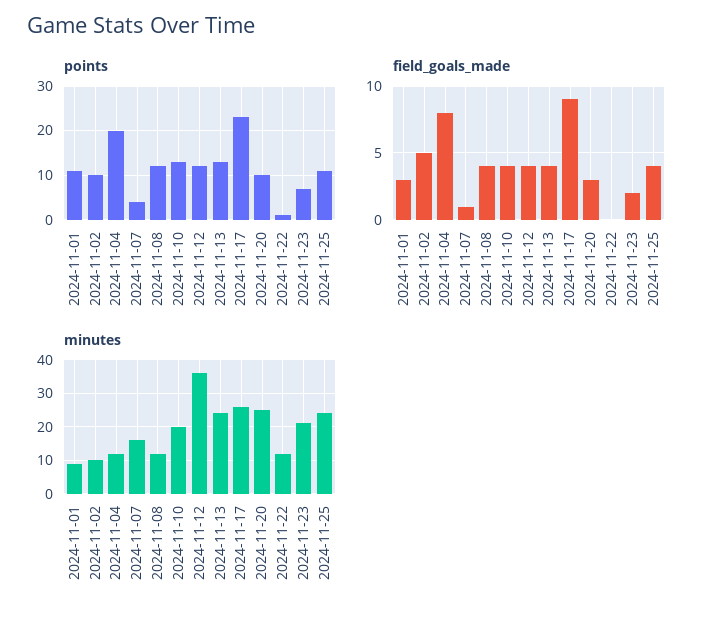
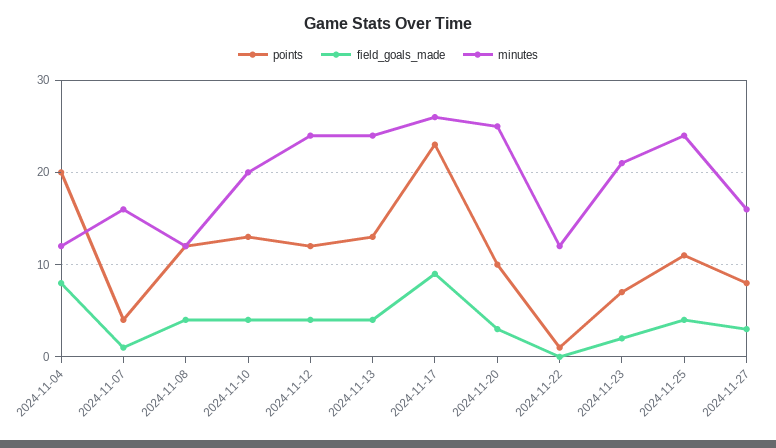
points, 2024-11-01: 10 -> none
points, 2024-11-02: 10 -> none
field_goals_made, 2024-11-01: 3 -> none
field_goals_made, 2024-11-02: 5 -> none
minutes, 2024-11-01: 10 -> none
minutes, 2024-11-02: 10 -> none
minutes, 2024-11-12: 35 -> 24
points, 2024-11-27: none -> 8
field_goals_made, 2024-11-27: none -> 3
minutes, 2024-11-27: none -> 16

